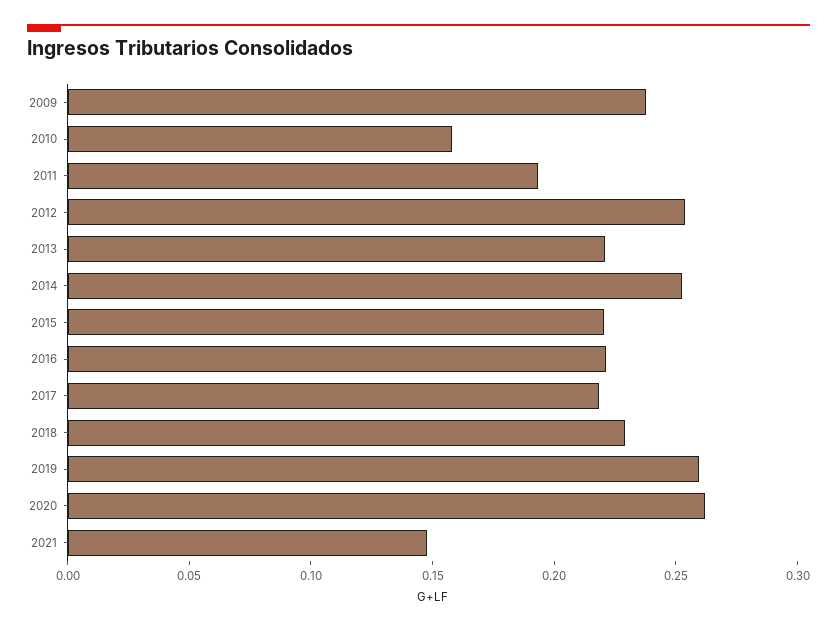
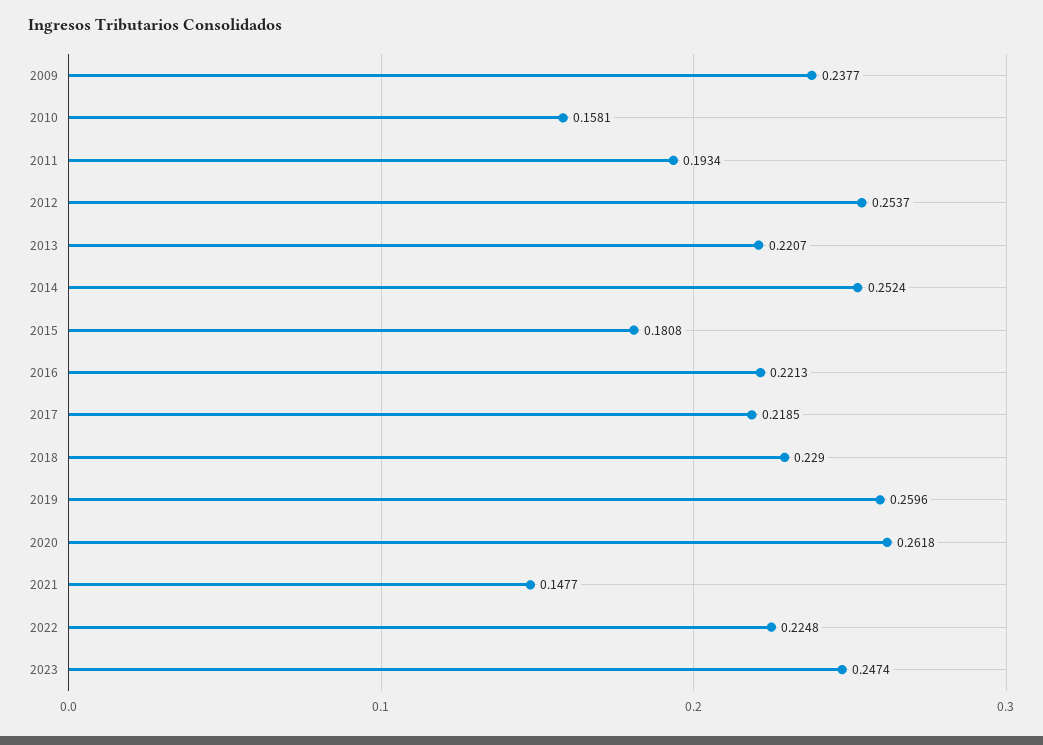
2015: 0.22 -> 0.1808
2022: none -> 0.2248
2023: none -> 0.2474

